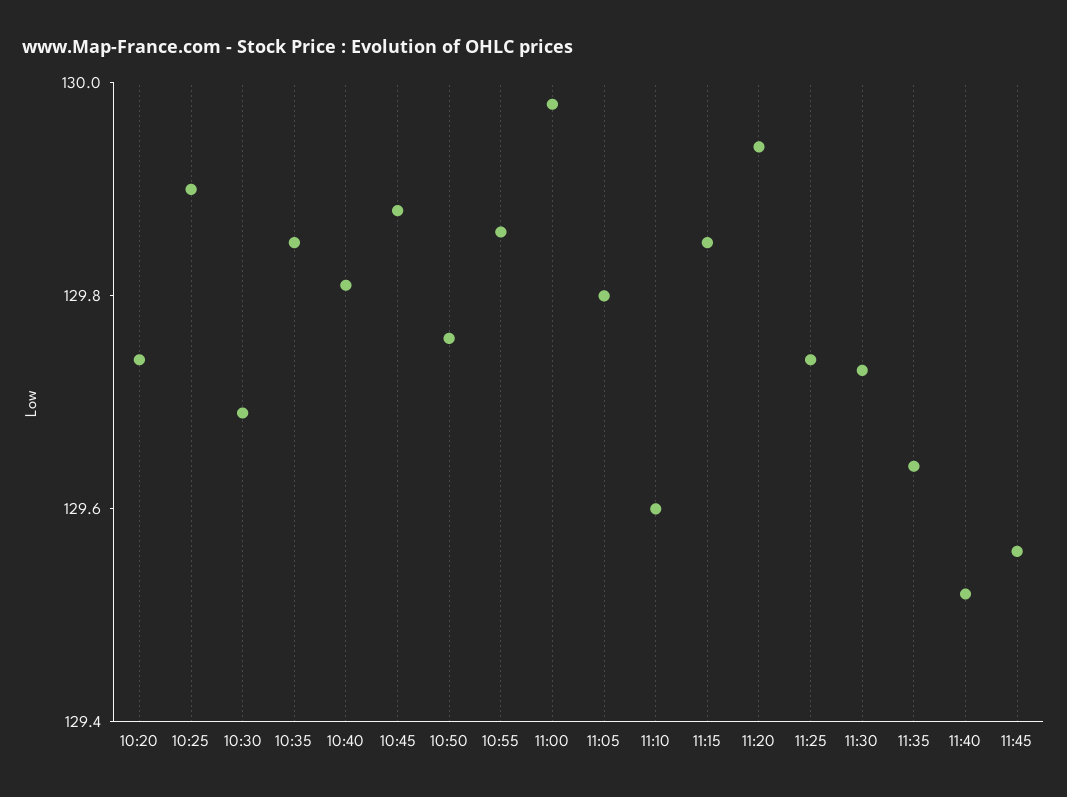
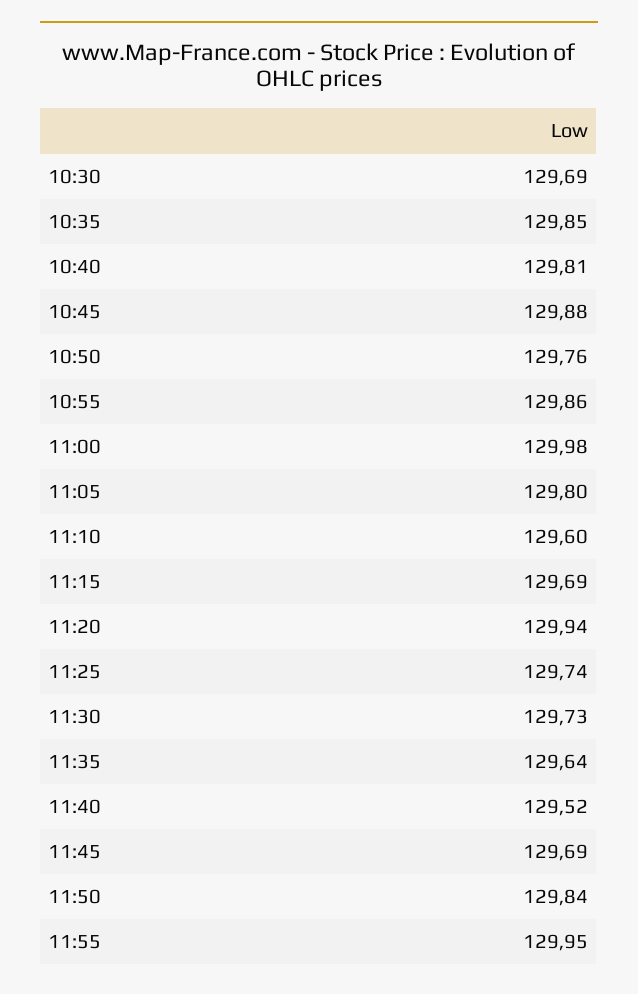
10:20: 129.75 -> none
10:25: 129.9 -> none
11:15: 129.85 -> 129.69
11:45: 129.55 -> 129.69
11:50: none -> 129.84
11:55: none -> 129.95

